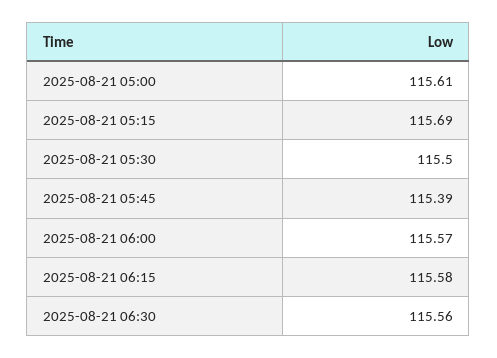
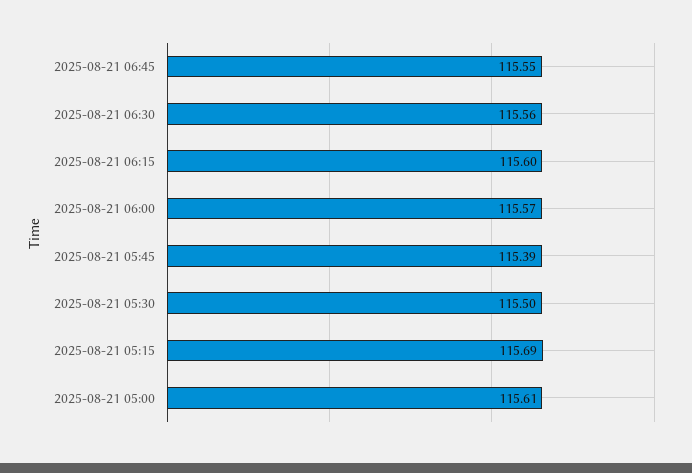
2025-08-21 06:15: 115.58 -> 115.6
2025-08-21 06:45: none -> 115.55

